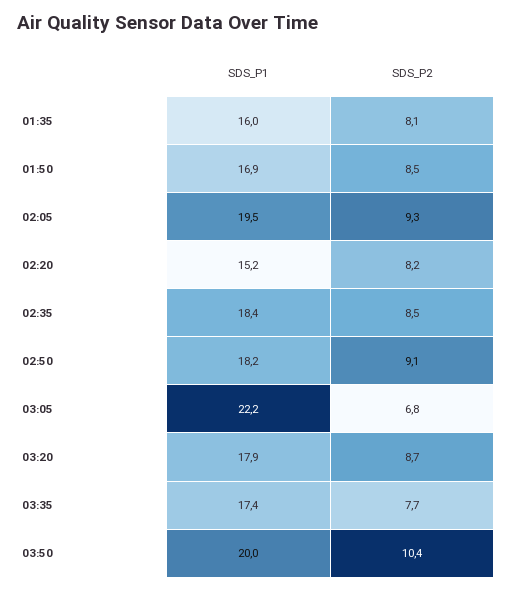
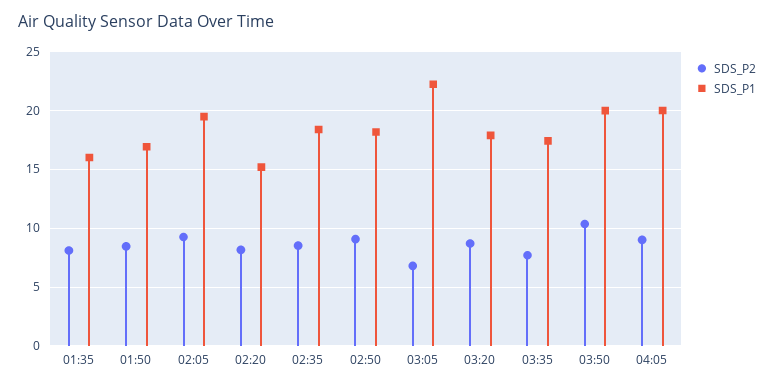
SDS_P2, 04:05: none -> 9
SDS_P1, 04:05: none -> 20

